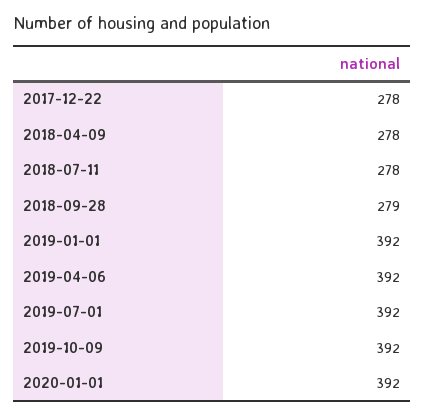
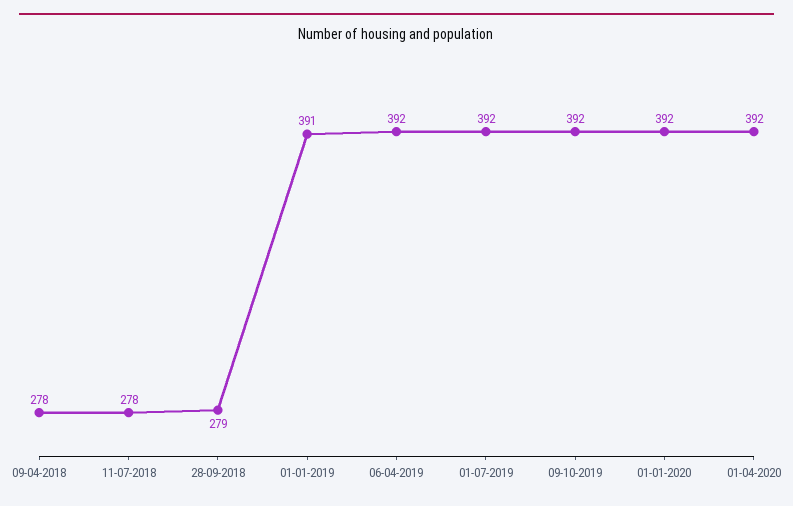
2017-12-22: 278 -> none
2019-01-01: 392 -> 391
01-04-2020: none -> 392

